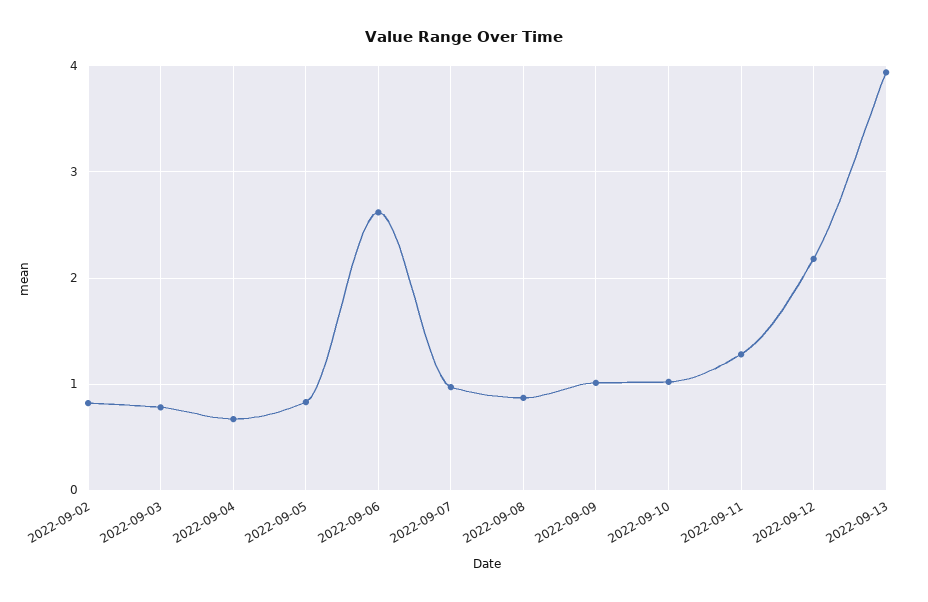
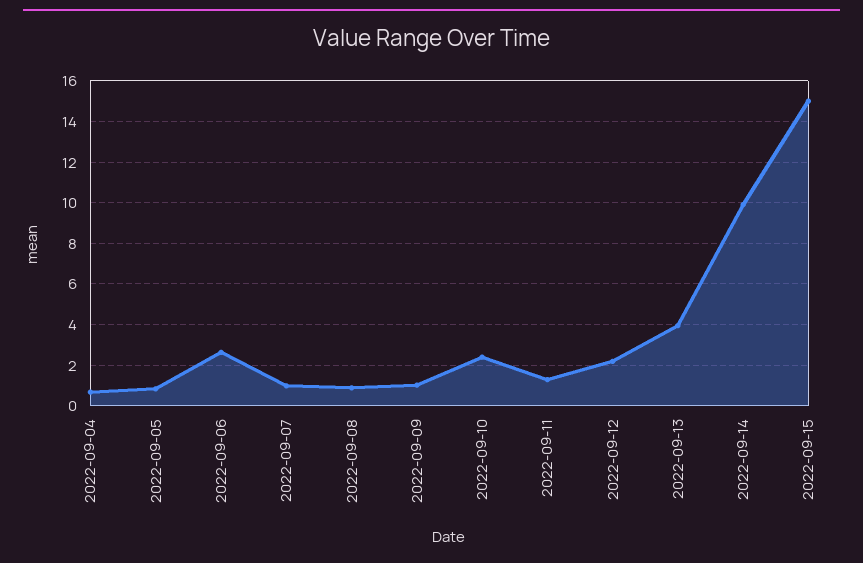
2022-09-02: 0.8 -> none
2022-09-03: 0.8 -> none
2022-09-10: 1 -> 2.5
2022-09-14: none -> 10
2022-09-15: none -> 15

